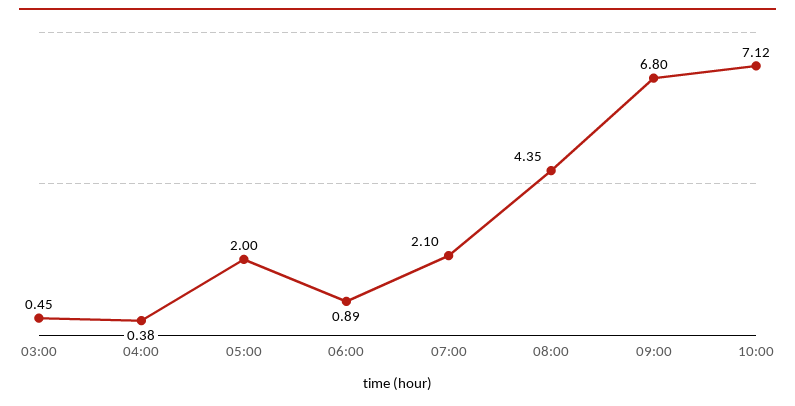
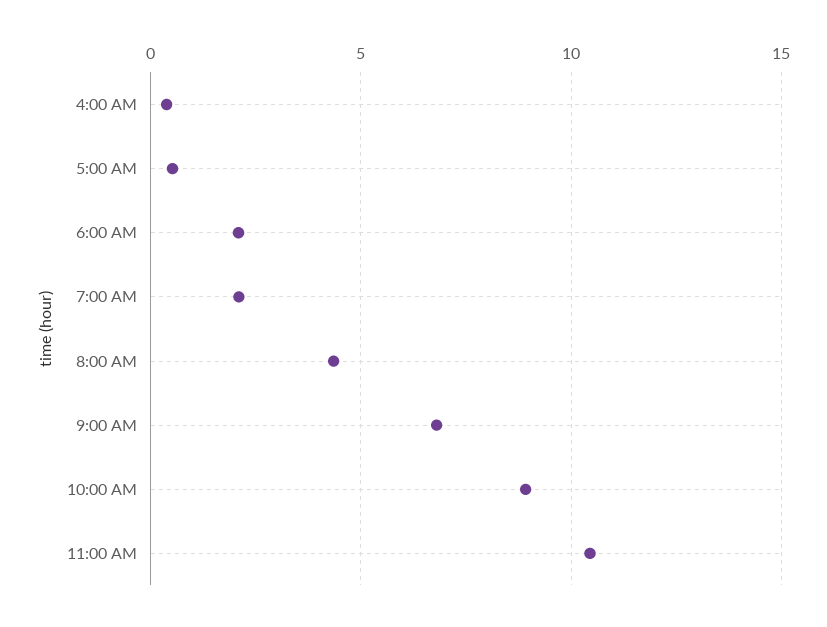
03:00: 0.45 -> none
05:00: 2 -> 0.5
06:00: 0.89 -> 2
10:00: 7.12 -> 9
11:00 AM: none -> 10.5

